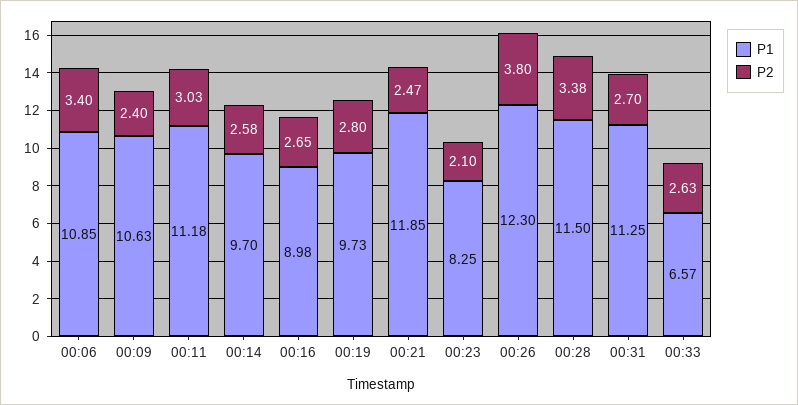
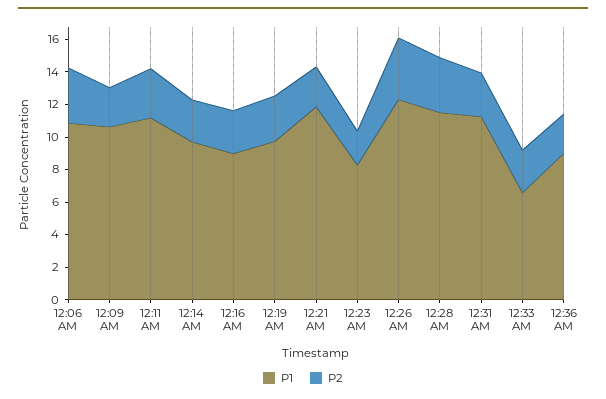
P1, 12:36 AM: none -> 9
P2, 12:36 AM: none -> 2.5

